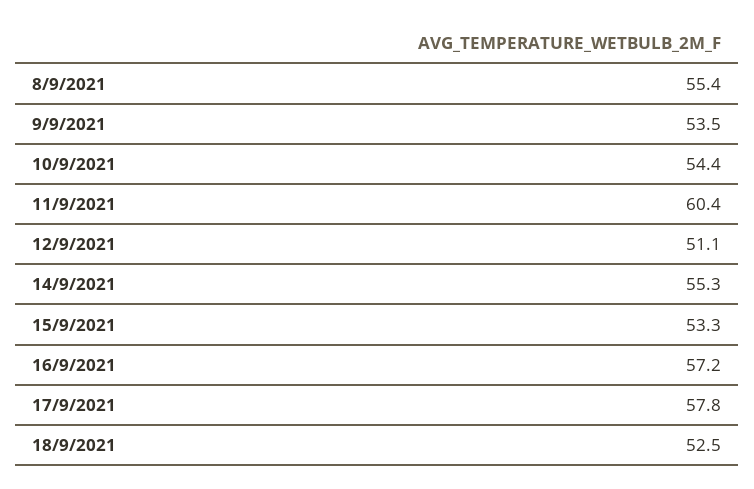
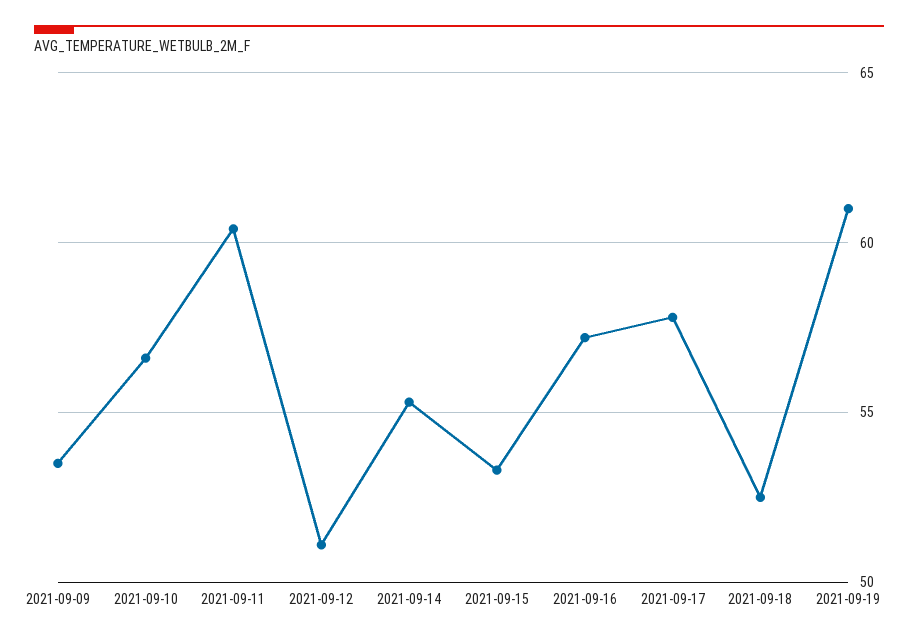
8/9/2021: 55.4 -> none
10/9/2021: 54.4 -> 56.5
2021-09-19: none -> 61

